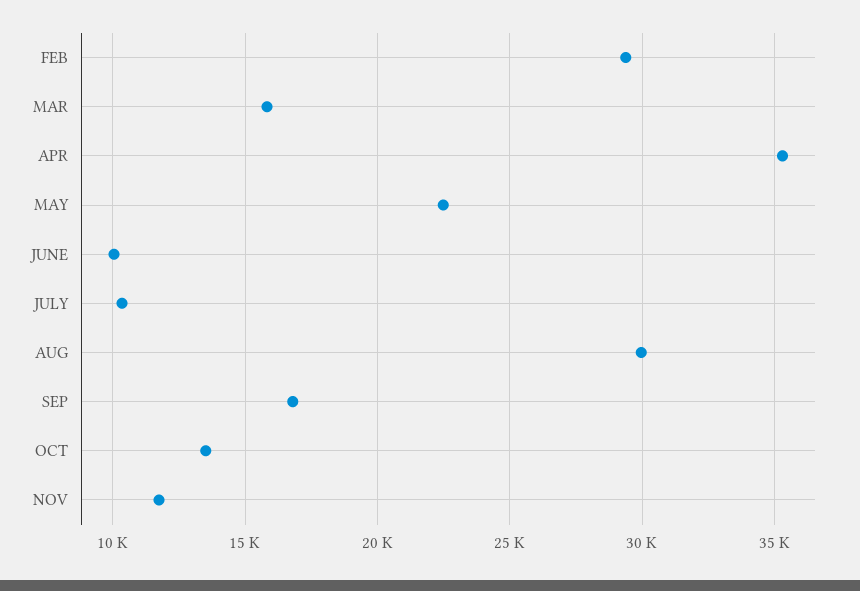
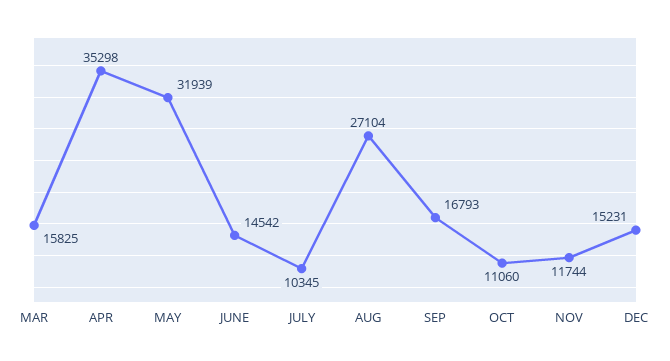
FEB: 29500 -> none
MAY: 22500 -> 31939
JUNE: 10000 -> 14542
AUG: 30000 -> 27104
OCT: 13500 -> 11060
DEC: none -> 15231

